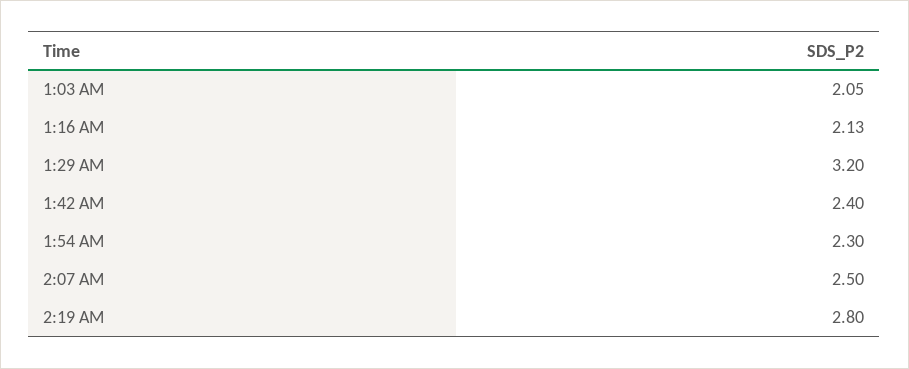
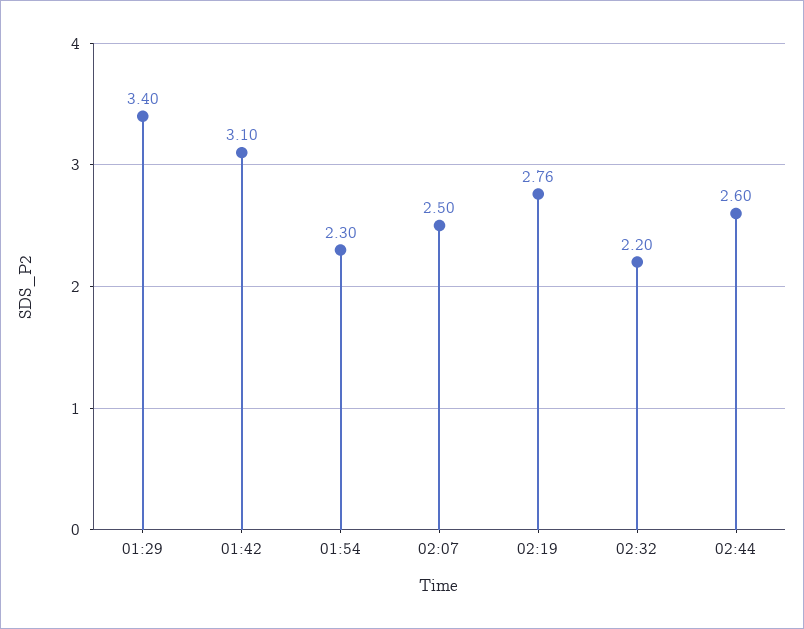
1:03 AM: 2.05 -> none
1:16 AM: 2.13 -> none
1:29 AM: 3.2 -> 3.4
1:42 AM: 2.4 -> 3.1
2:19 AM: 2.8 -> 2.76
02:32: none -> 2.2
02:44: none -> 2.6

